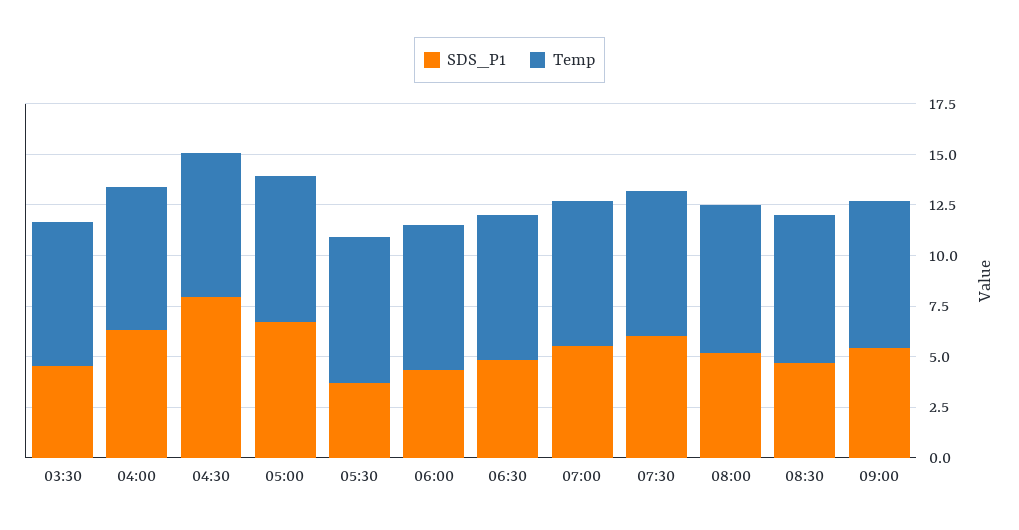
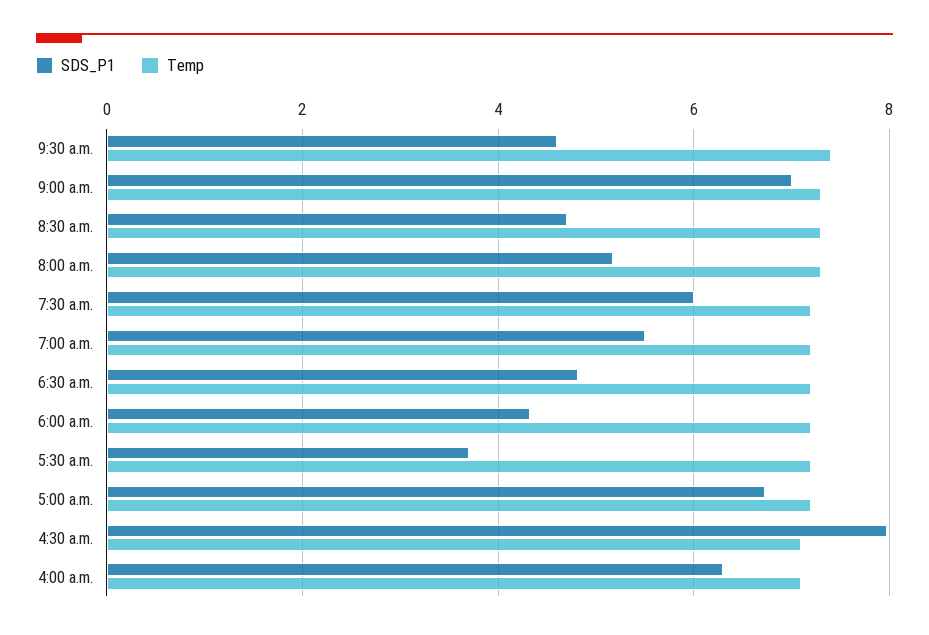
SDS_P1, 03:30: 4.5 -> none
Temp, 03:30: 7 -> none
SDS_P1, 09:00: 5.5 -> 7
SDS_P1, 9:30 a.m.: none -> 4.6
Temp, 9:30 a.m.: none -> 7.4

